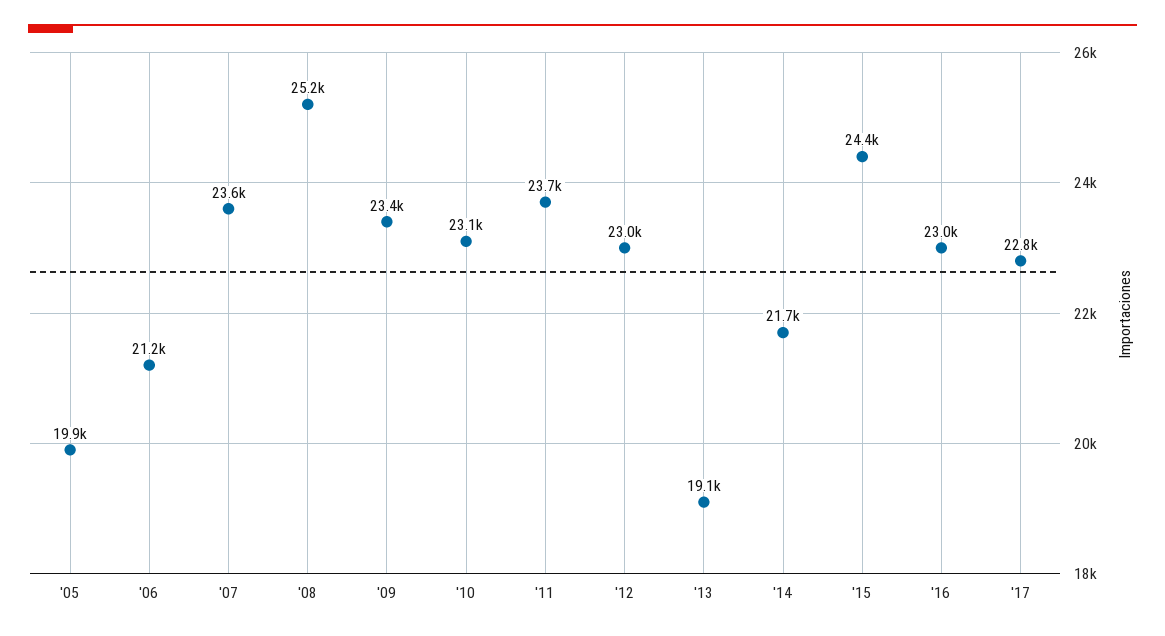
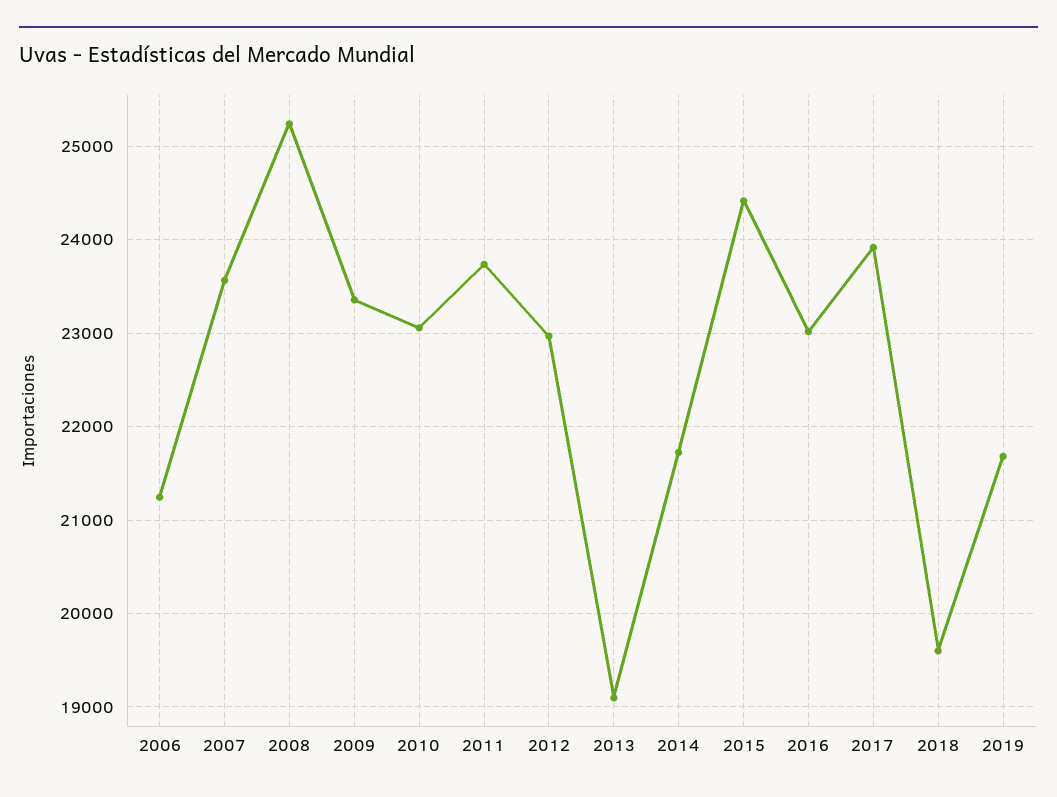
'05: 19900 -> none
'17: 22800 -> 23900
2018: none -> 19600
2019: none -> 21700

